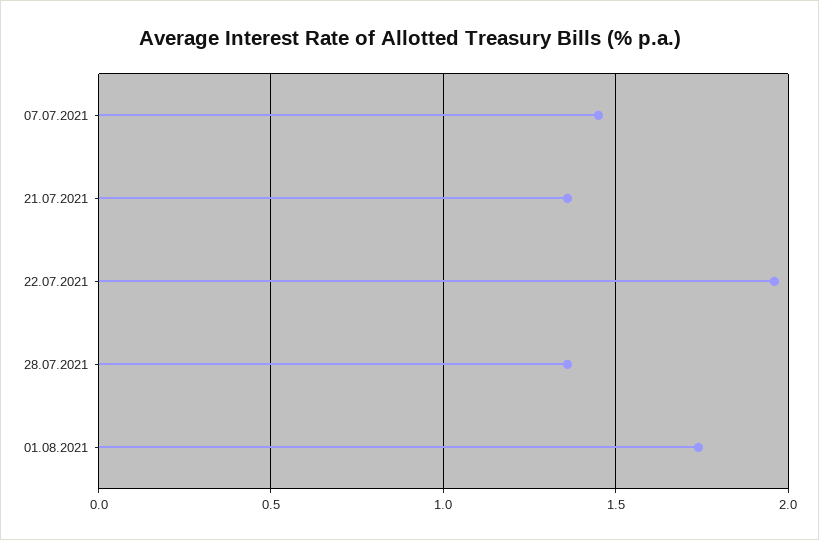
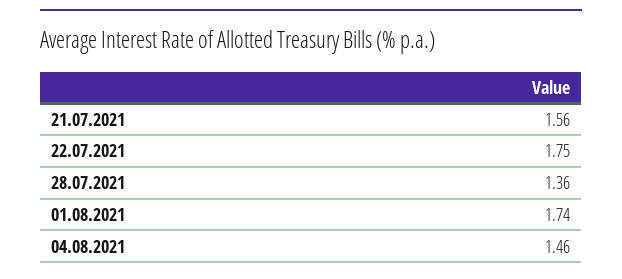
07.07.2021: 1.45 -> none
21.07.2021: 1.35 -> 1.56
22.07.2021: 1.95 -> 1.75
04.08.2021: none -> 1.46

